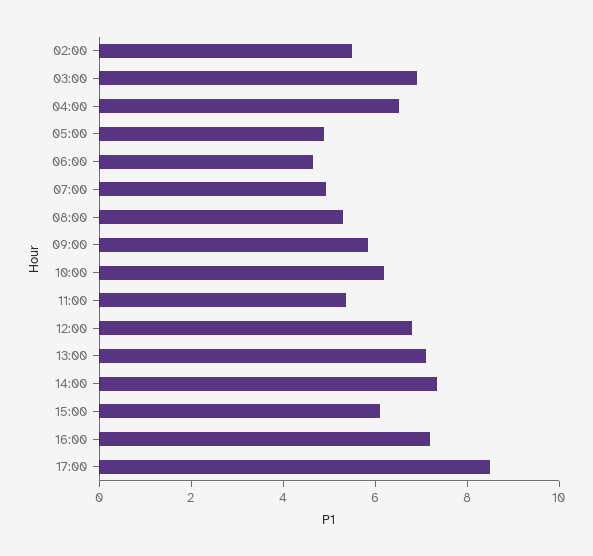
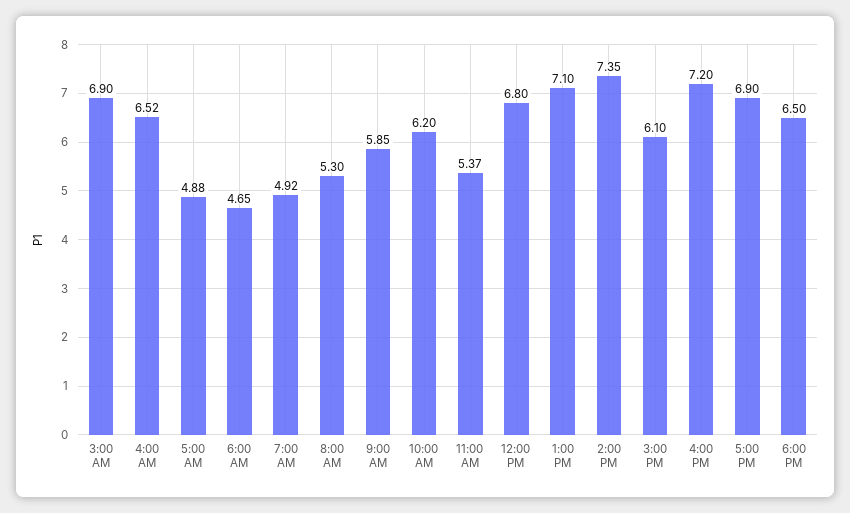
02:00: 5.5 -> none
17:00: 8.5 -> 6.9
6:00 PM: none -> 6.5

